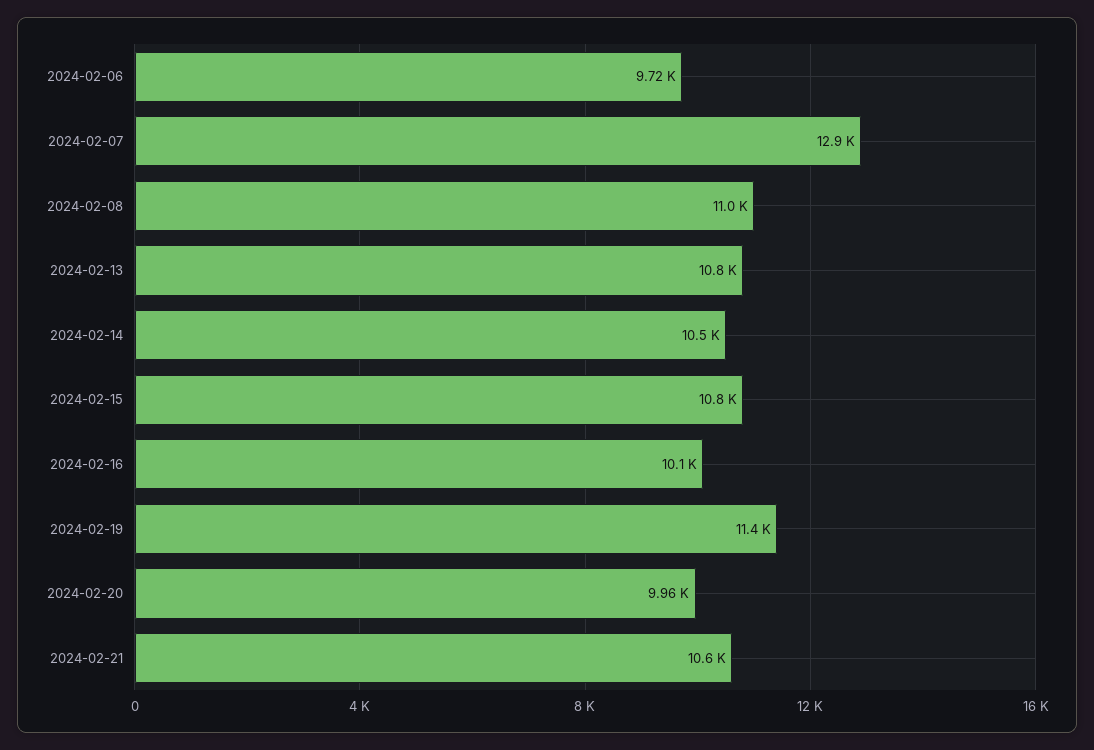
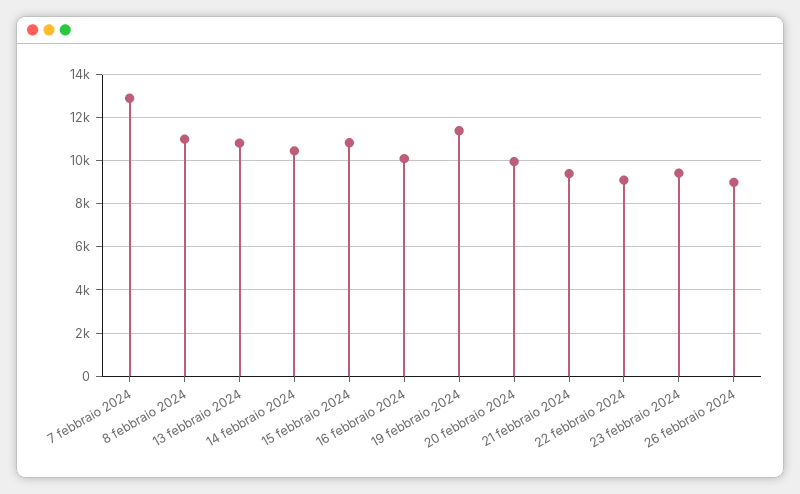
2024-02-06: 9720 -> none
2024-02-21: 10600 -> 9500
22 febbraio 2024: none -> 9000
23 febbraio 2024: none -> 9500
26 febbraio 2024: none -> 9000

